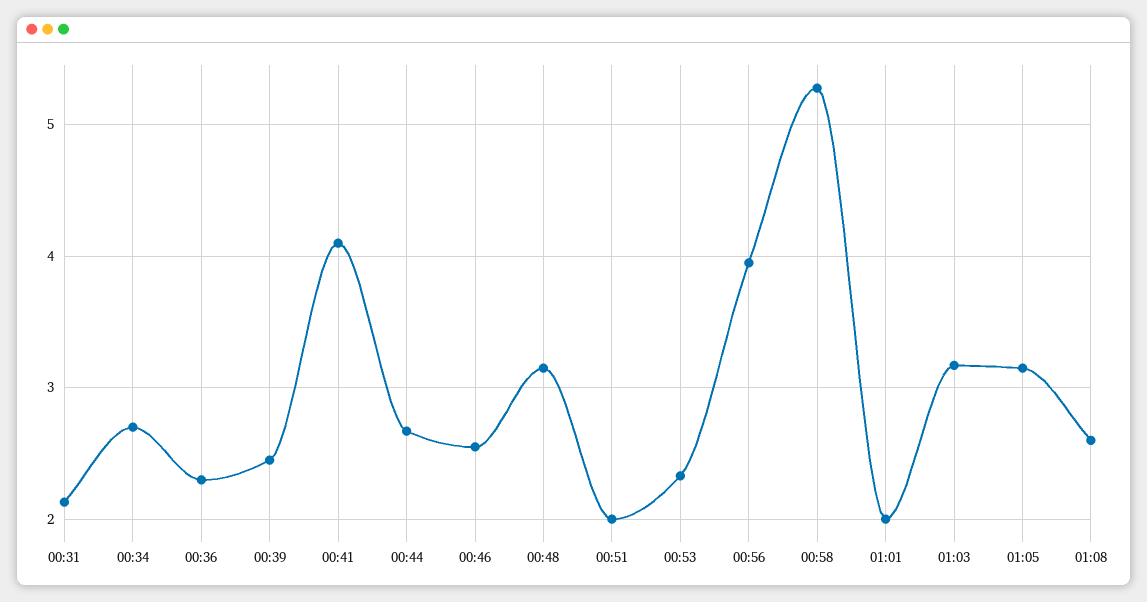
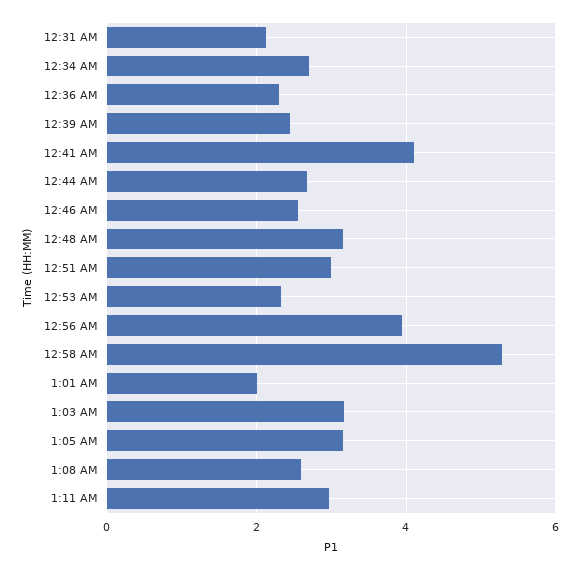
00:51: 2 -> 3
1:11 AM: none -> 3

